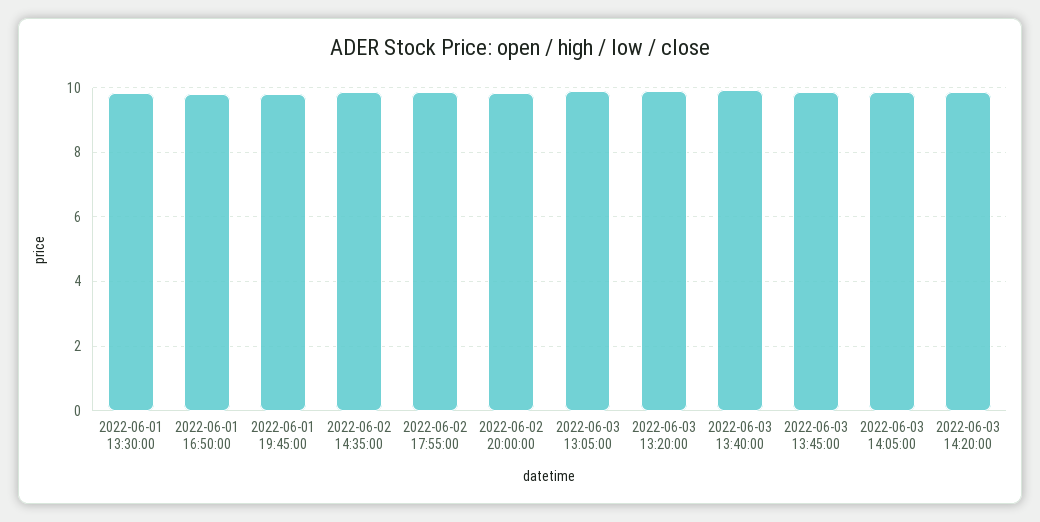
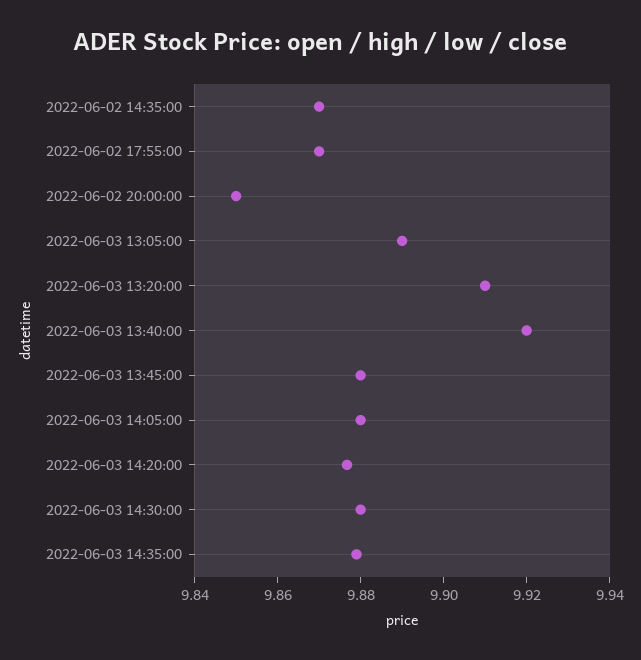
2022-06-01 13:30:00: 9.8 -> none
2022-06-01 16:50:00: 9.8 -> none
2022-06-01 19:45:00: 9.8 -> none
2022-06-03 14:30:00: none -> 9.88
2022-06-03 14:35:00: none -> 9.88

